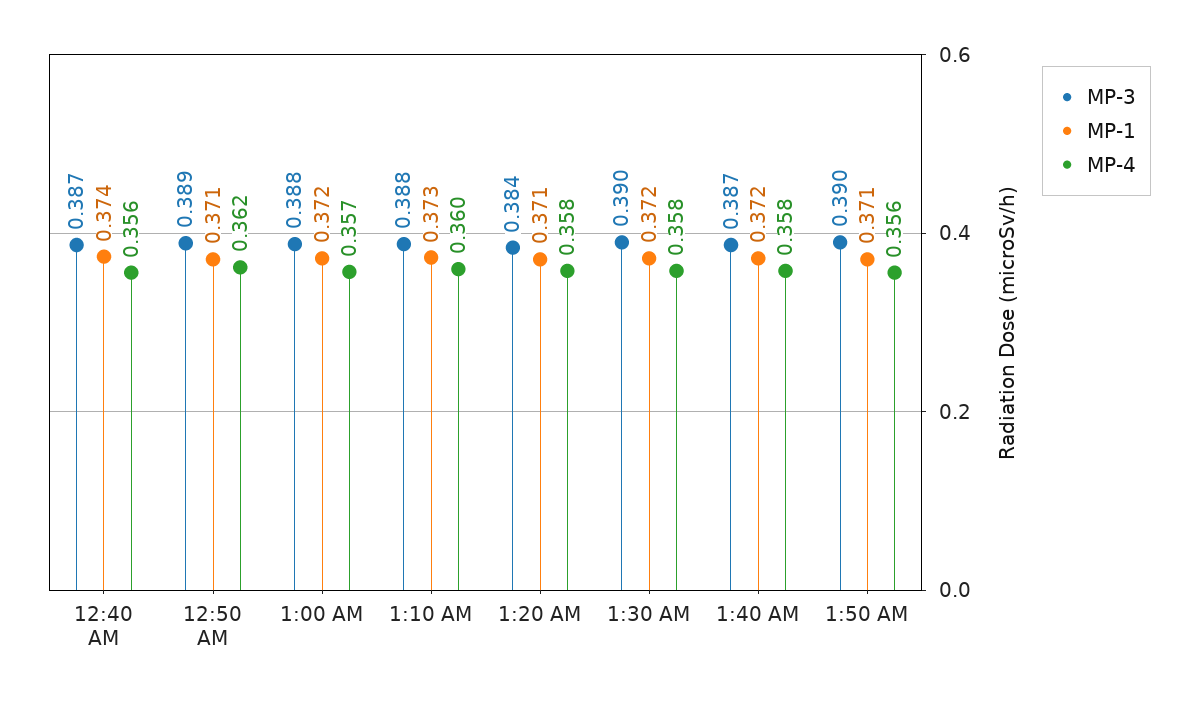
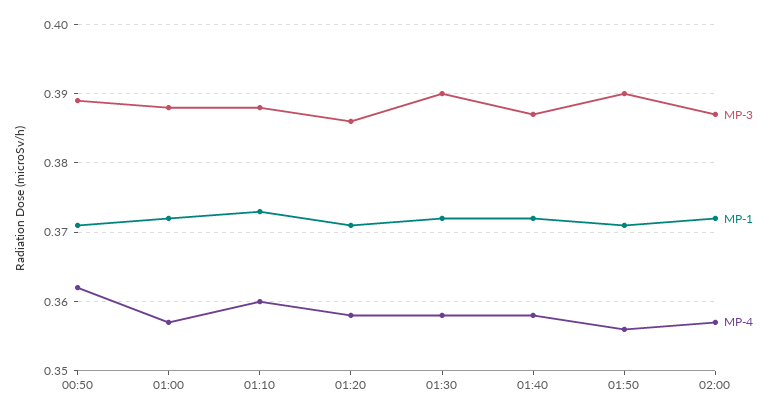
MP-3, 12:40 AM: 0.387 -> none
MP-1, 12:40 AM: 0.374 -> none
MP-4, 12:40 AM: 0.356 -> none
MP-3, 1:20 AM: 0.384 -> 0.386
MP-3, 02:00: none -> 0.387
MP-1, 02:00: none -> 0.372
MP-4, 02:00: none -> 0.357

